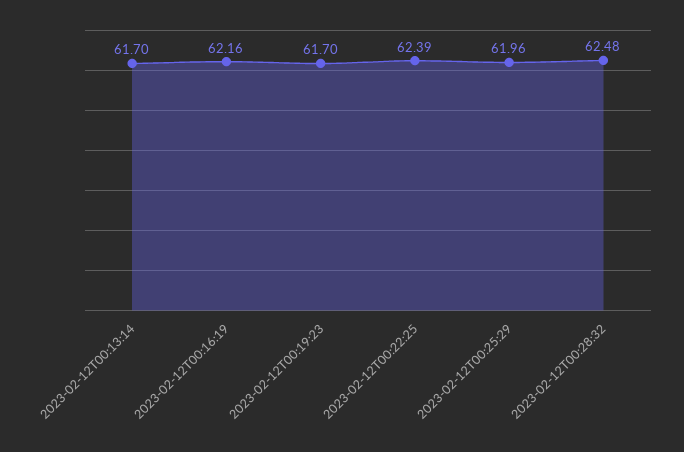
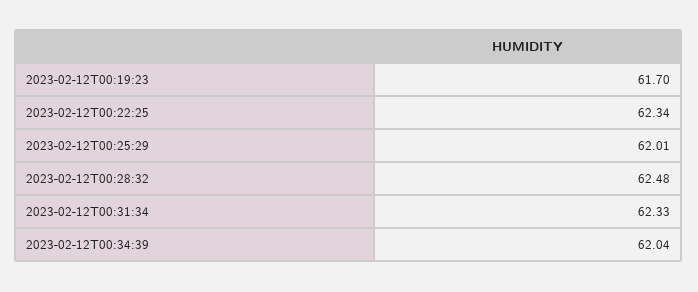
2023-02-12T00:13:14: 61.7 -> none
2023-02-12T00:16:19: 62.16 -> none
2023-02-12T00:22:25: 62.39 -> 62.34
2023-02-12T00:25:29: 61.96 -> 62.01
2023-02-12T00:31:34: none -> 62.33
2023-02-12T00:34:39: none -> 62.04

